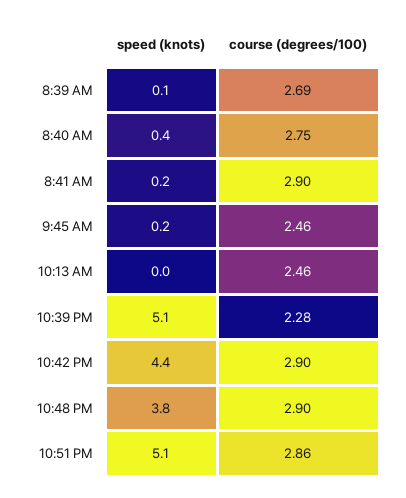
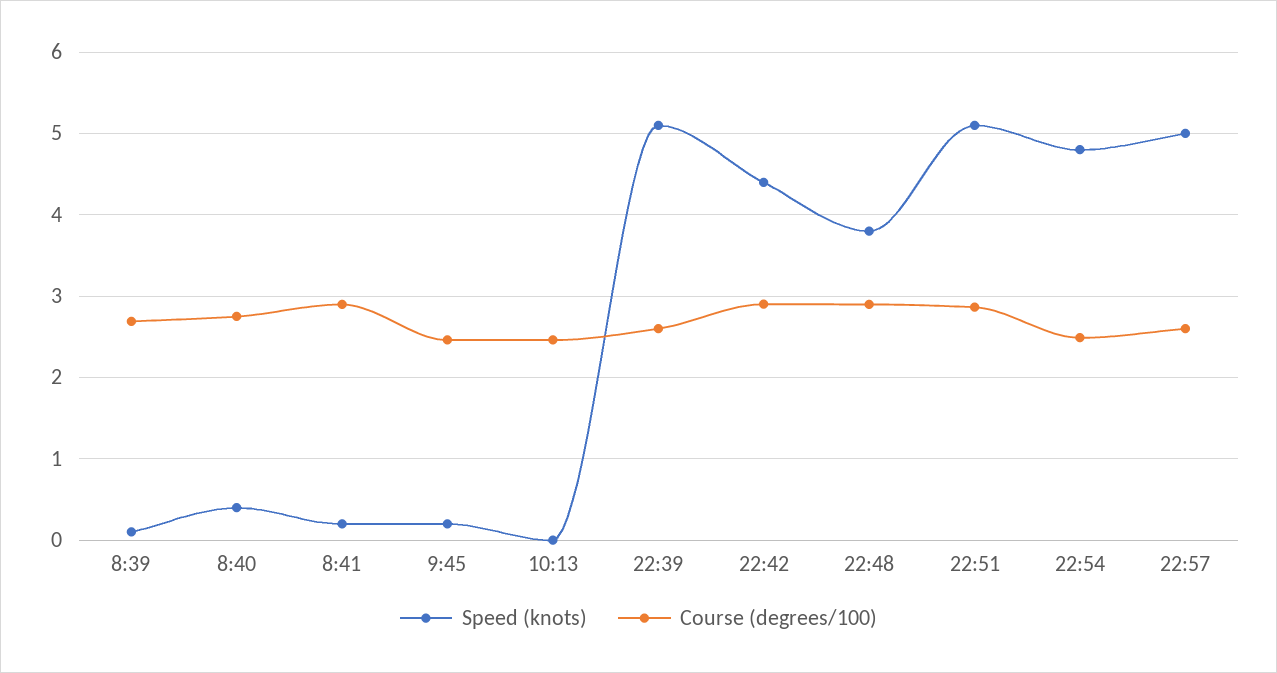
course (degrees/100), 10:39 PM: 2.28 -> 2.6
speed (knots), 22:54: none -> 4.8
course (degrees/100), 22:54: none -> 2.5
speed (knots), 22:57: none -> 5
course (degrees/100), 22:57: none -> 2.6

